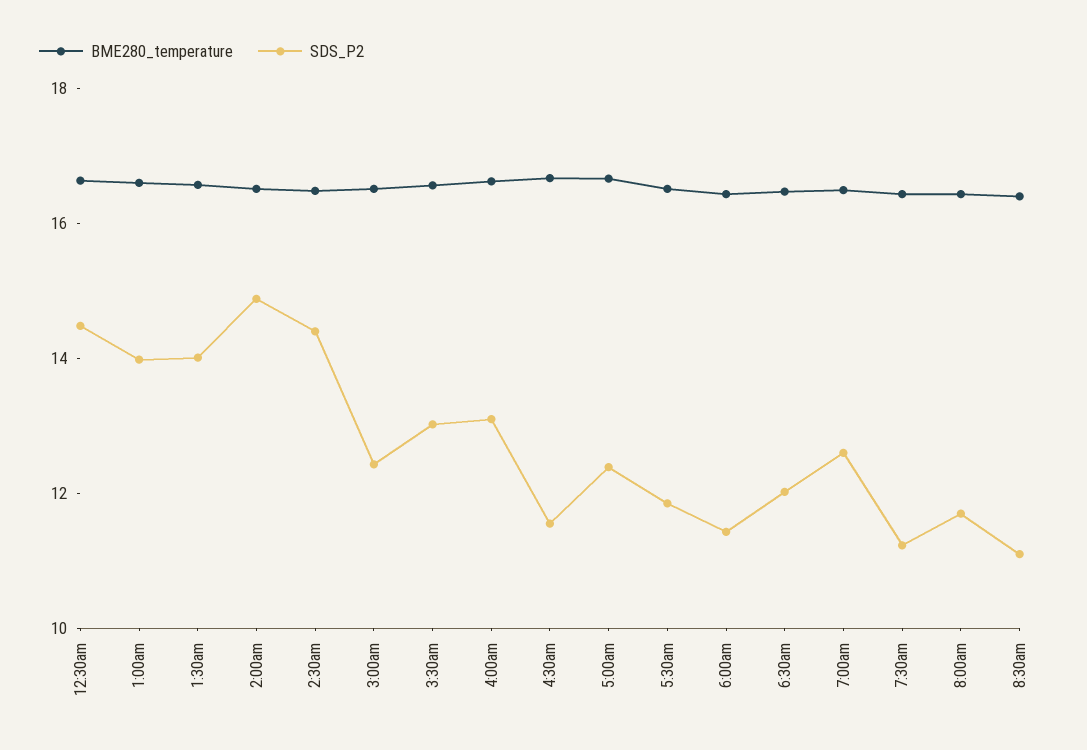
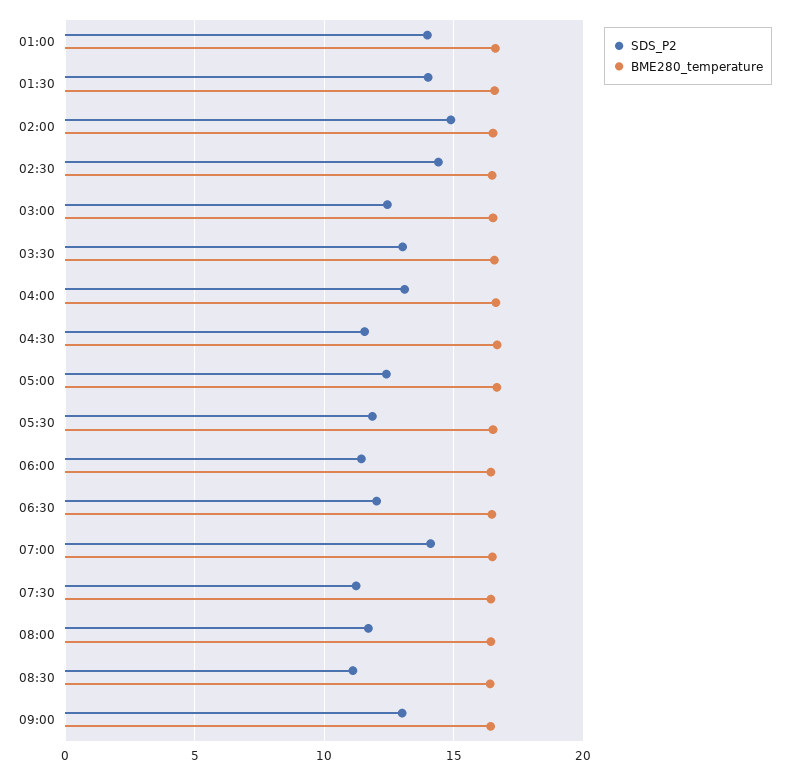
BME280_temperature, 12:30am: 16.5 -> none
SDS_P2, 12:30am: 14.5 -> none
SDS_P2, 7:00am: 12.5 -> 14
SDS_P2, 09:00: none -> 13
BME280_temperature, 09:00: none -> 16.5

